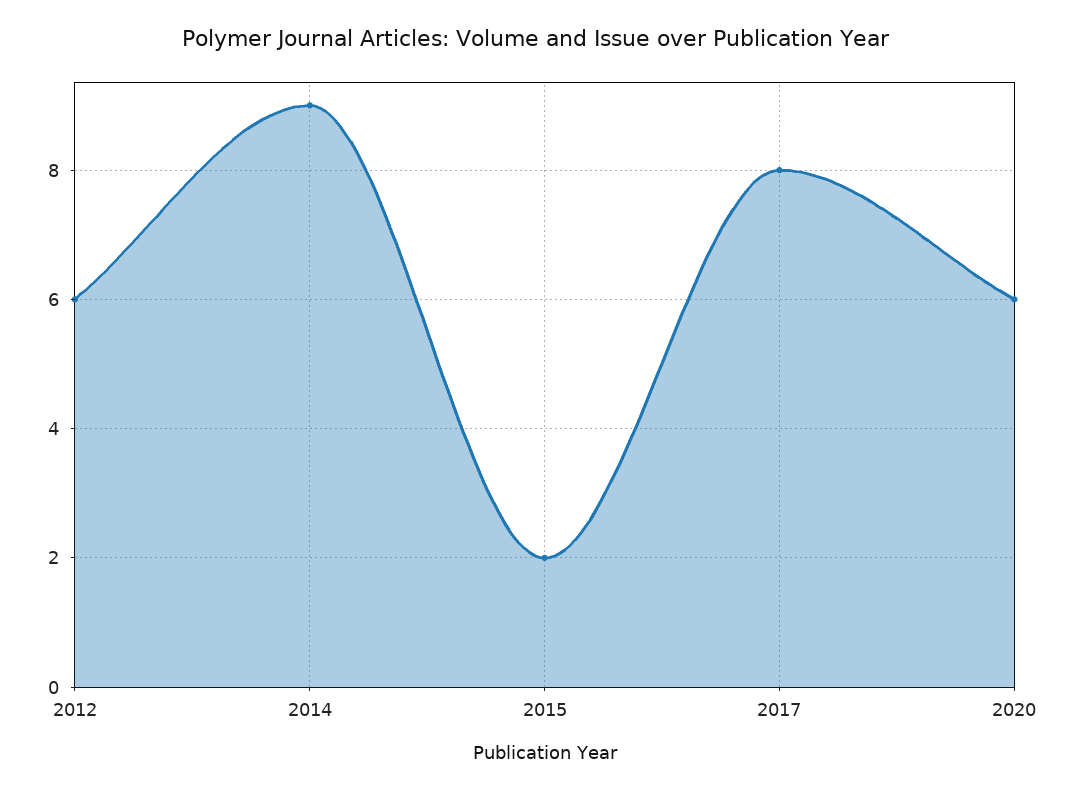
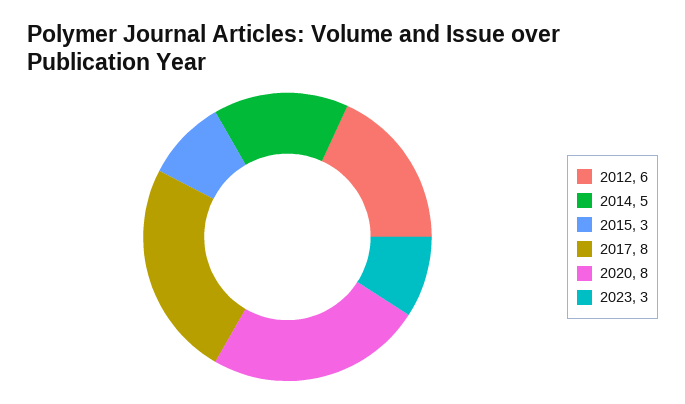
2014: 9 -> 5
2015: 2 -> 3
2020: 6 -> 8
2023: none -> 3

